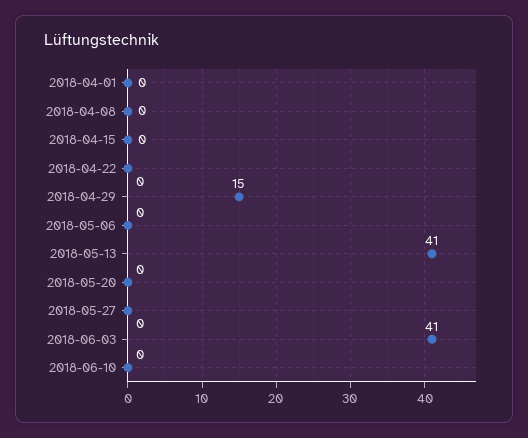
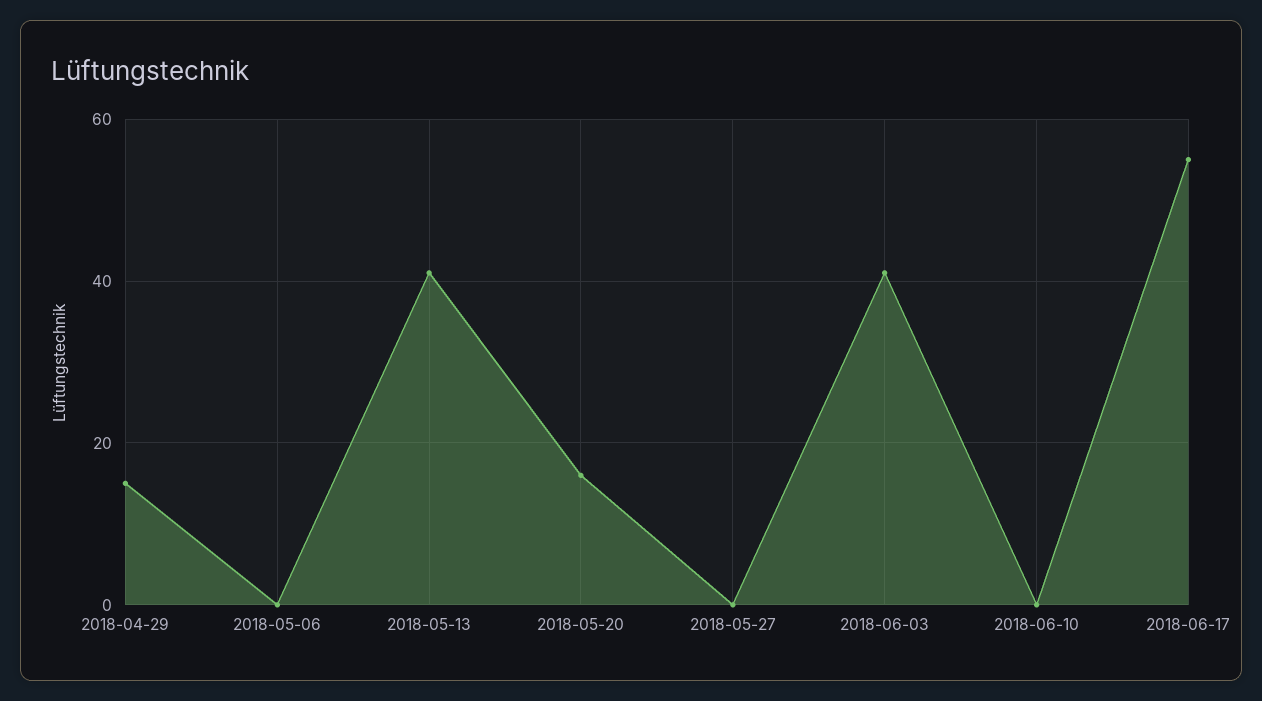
2018-04-01: 0 -> none
2018-04-08: 0 -> none
2018-04-15: 0 -> none
2018-04-22: 0 -> none
2018-05-20: 0 -> 15
2018-06-17: none -> 55

